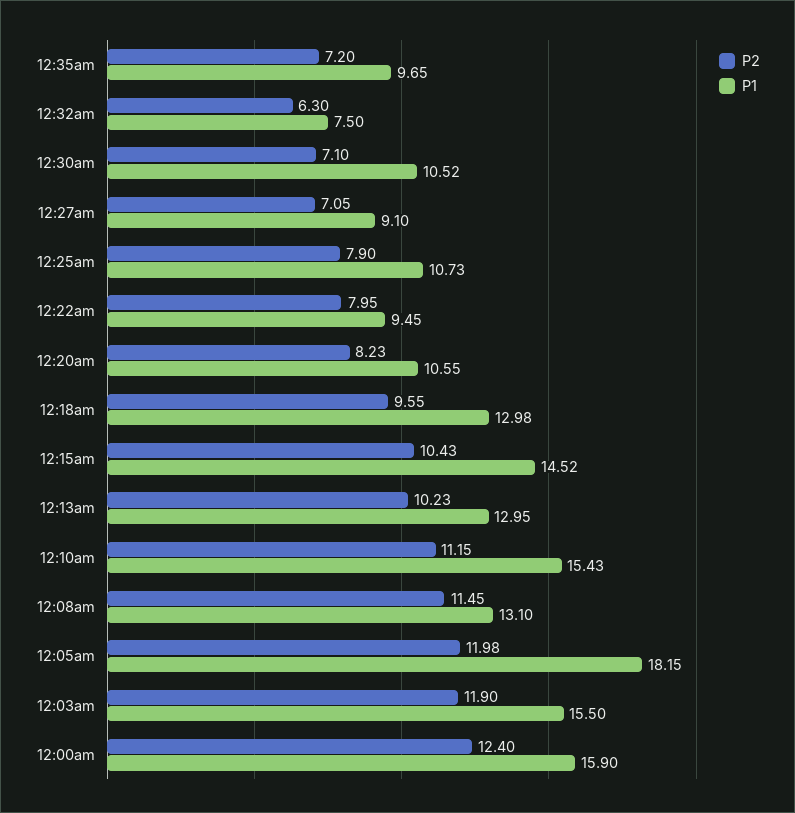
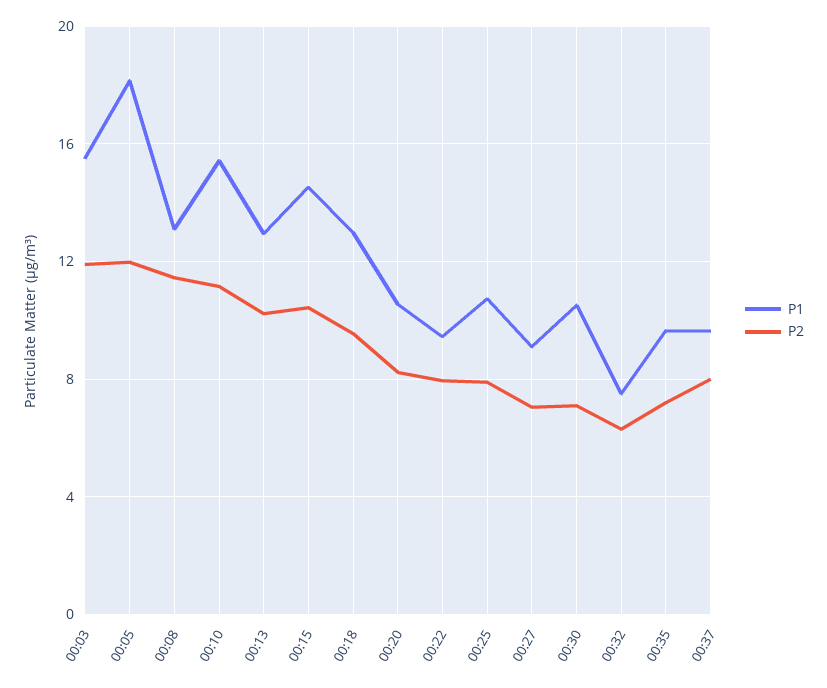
P2, 12:00am: 12.4 -> none
P1, 12:00am: 15.9 -> none
P1, 00:37: none -> 9.5
P2, 00:37: none -> 8

